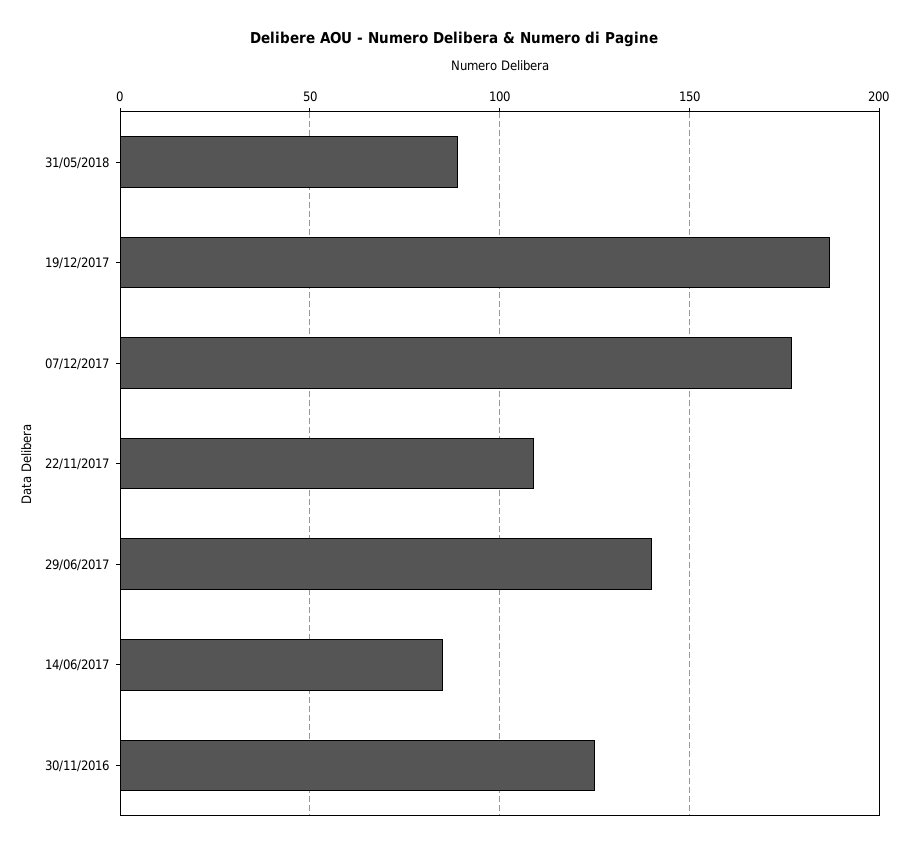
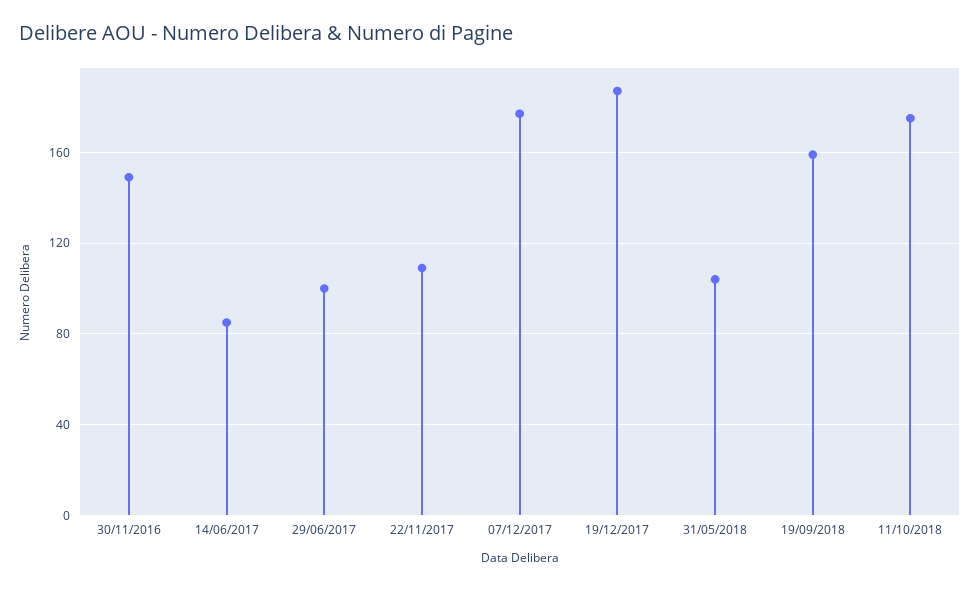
31/05/2018: 90 -> 105
29/06/2017: 140 -> 100
30/11/2016: 125 -> 150
19/09/2018: none -> 160
11/10/2018: none -> 175

